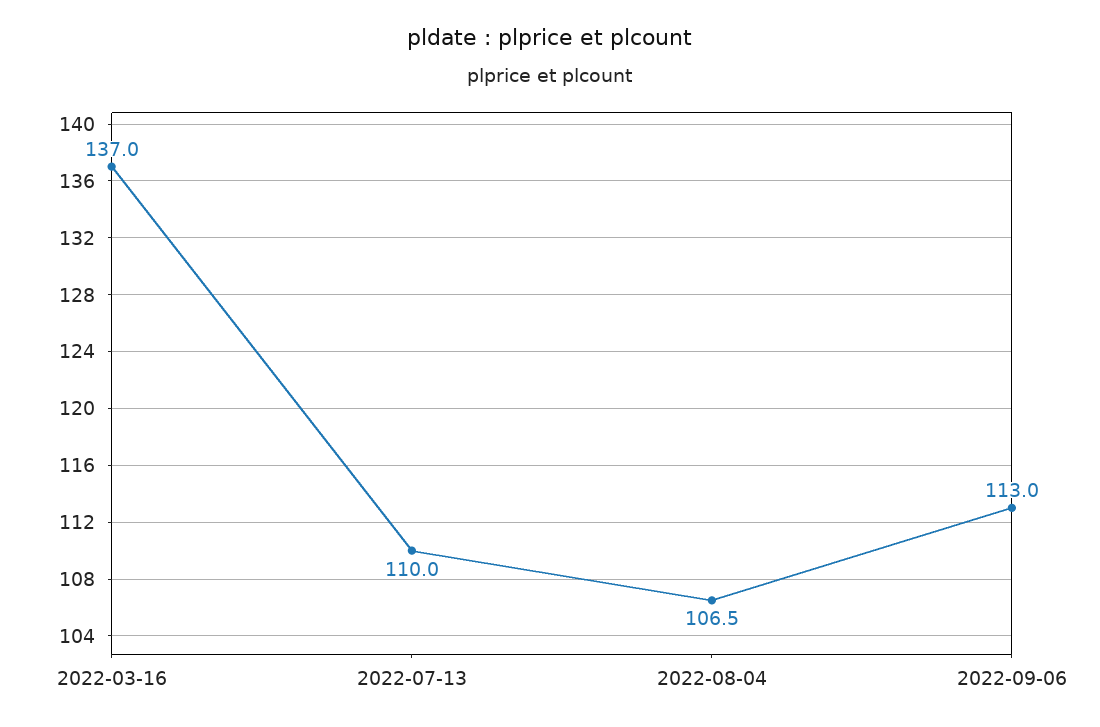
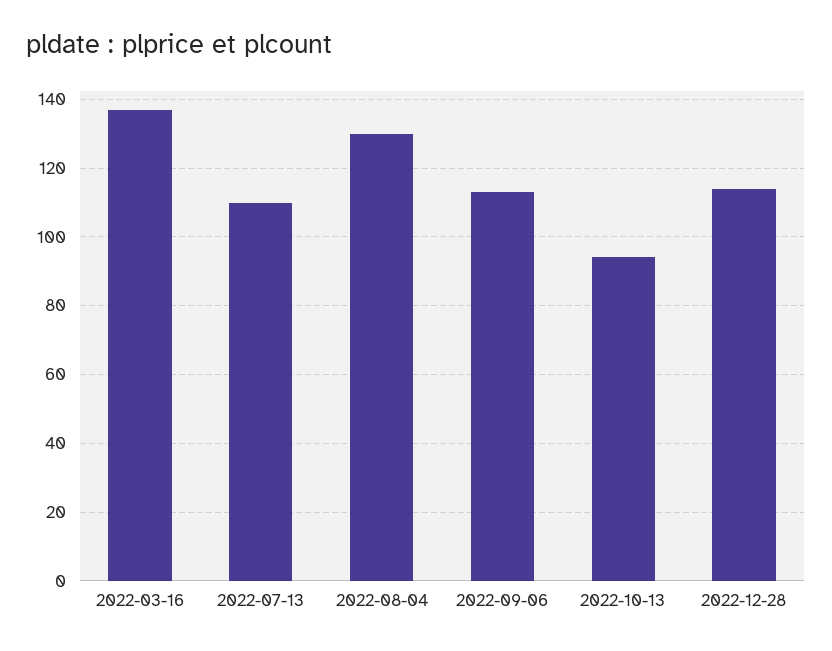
2022-08-04: 106.5 -> 130
2022-10-13: none -> 94
2022-12-28: none -> 114

